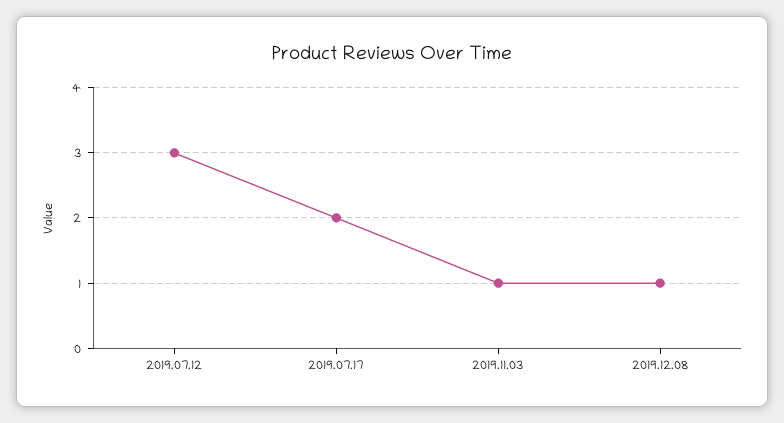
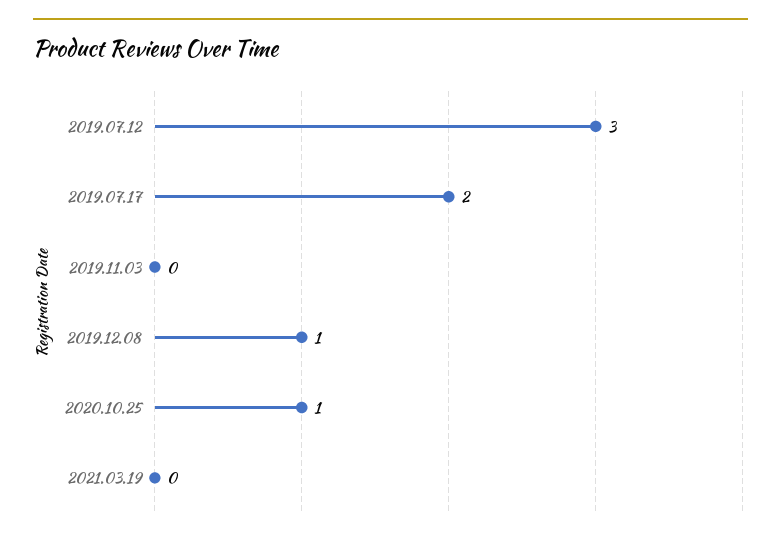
2019.11.03: 1 -> 0
2020.10.25: none -> 1
2021.03.19: none -> 0

